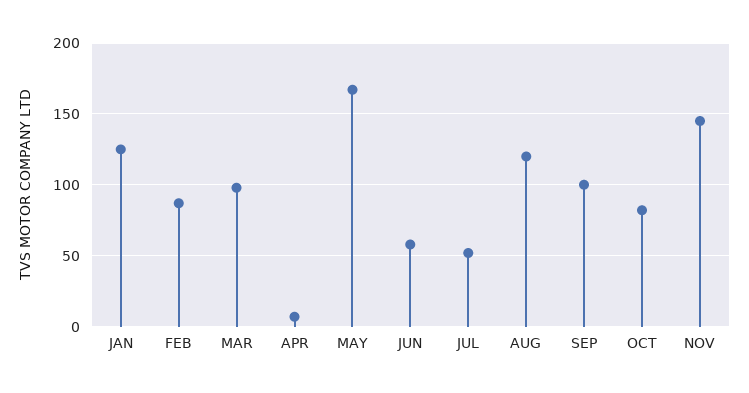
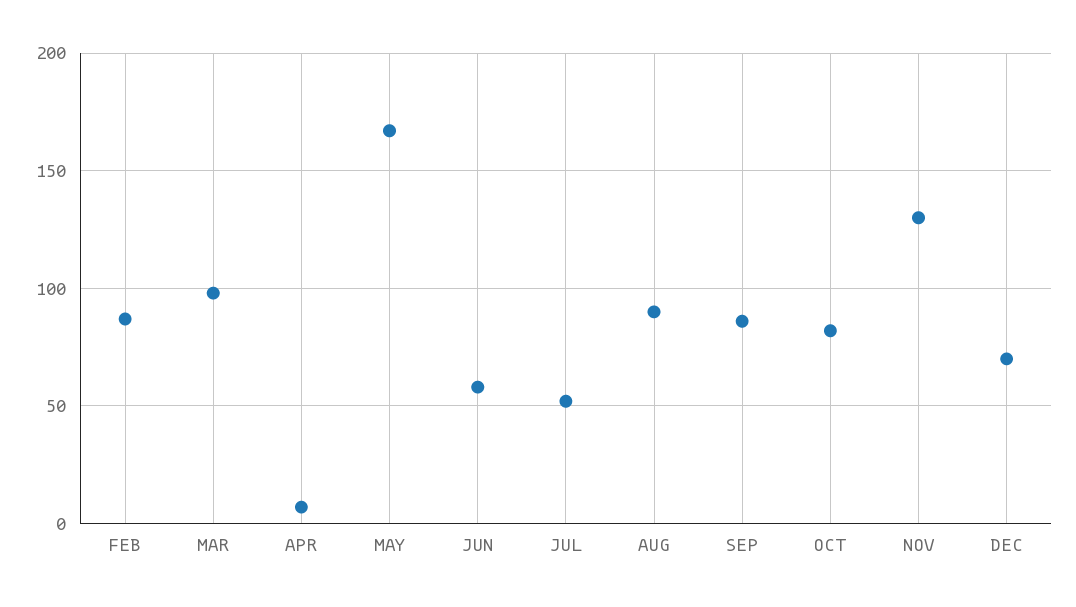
JAN: 125 -> none
AUG: 120 -> 90
SEP: 100 -> 85
NOV: 145 -> 130
DEC: none -> 70

